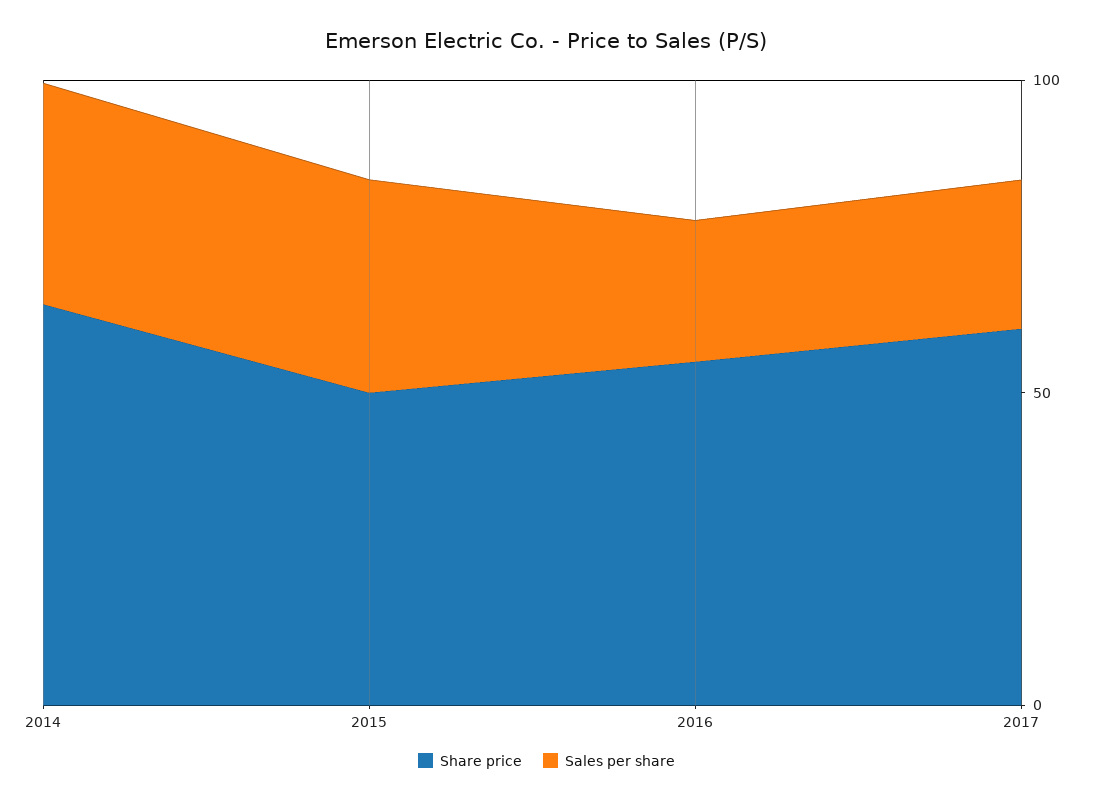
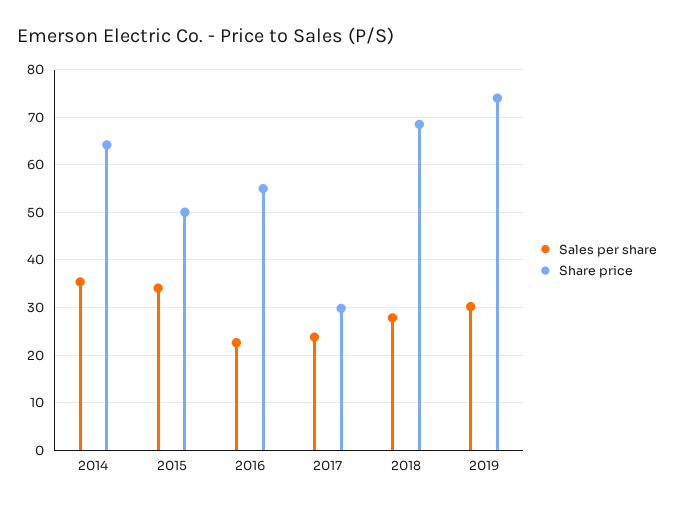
Share price, 2017: 60 -> 30
Sales per share, 2018: none -> 28
Share price, 2018: none -> 68
Sales per share, 2019: none -> 30
Share price, 2019: none -> 74

